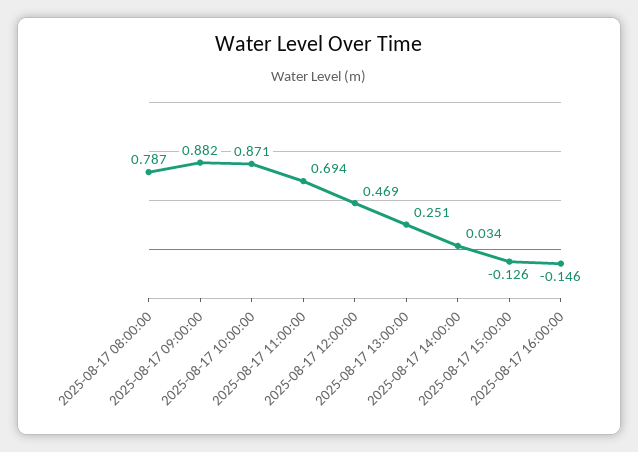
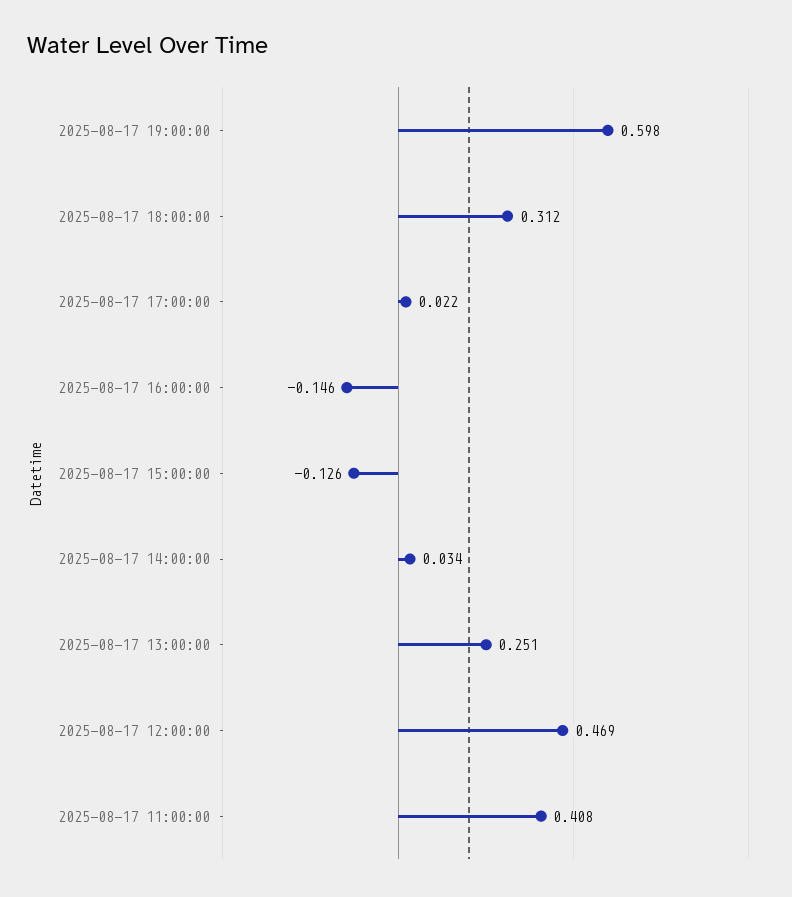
2025-08-17 08:00:00: 0.787 -> none
2025-08-17 09:00:00: 0.882 -> none
2025-08-17 10:00:00: 0.871 -> none
2025-08-17 11:00:00: 0.694 -> 0.408
2025-08-17 19:00:00: none -> 0.598
2025-08-17 18:00:00: none -> 0.312
2025-08-17 17:00:00: none -> 0.022

